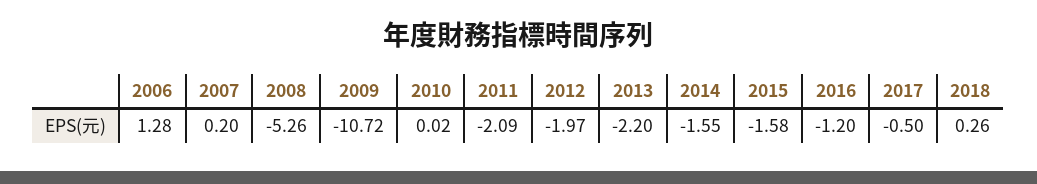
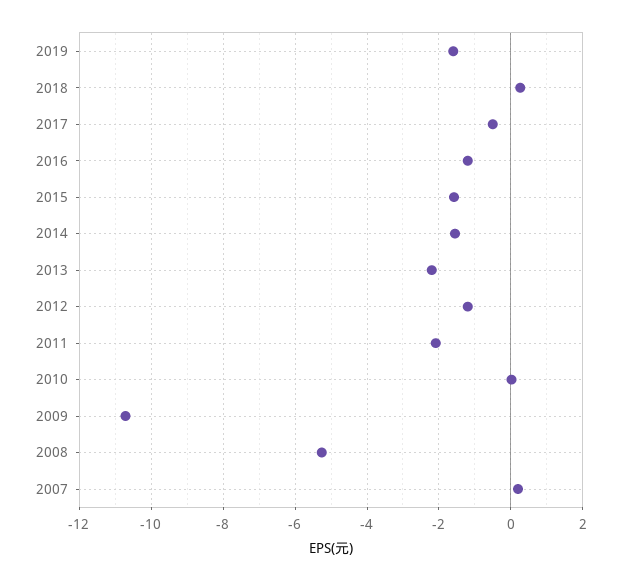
2006: 1.28 -> none
2012: -1.97 -> -1.2
2019: none -> -1.6

